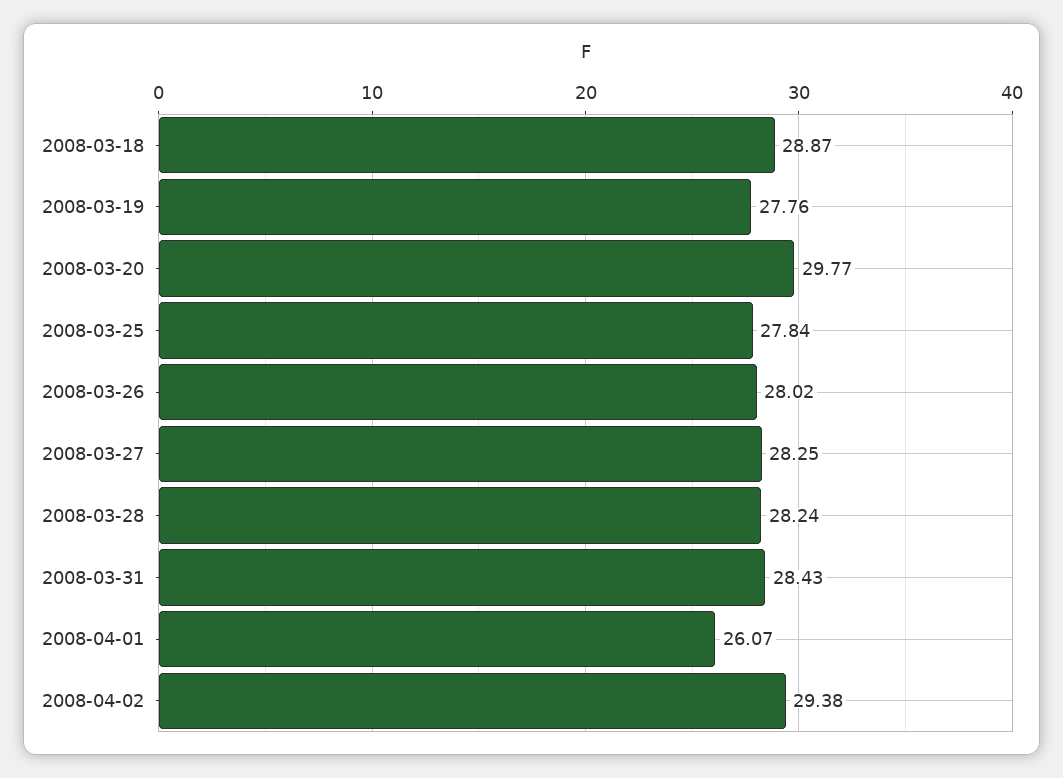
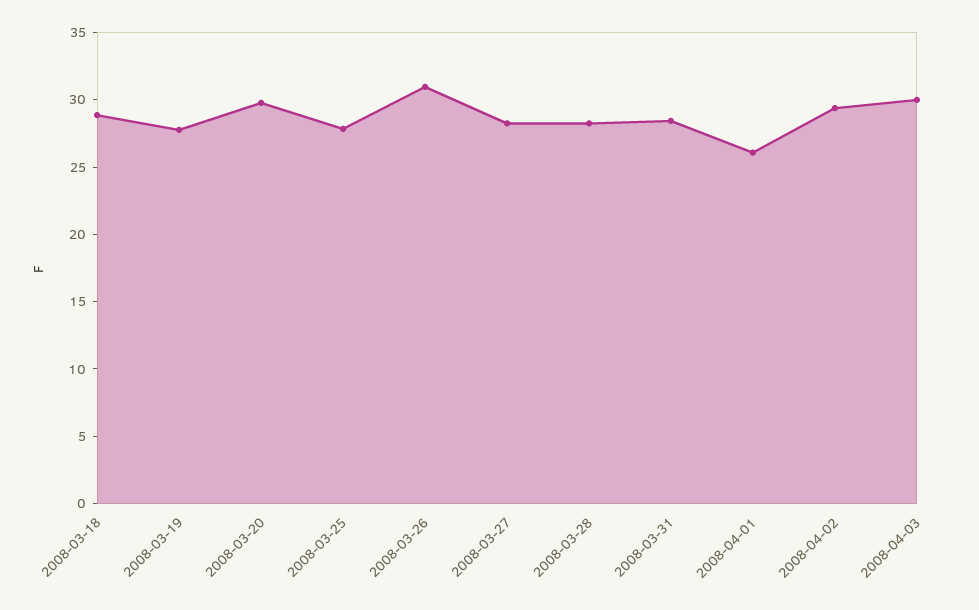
2008-03-26: 28.02 -> 31
2008-04-03: none -> 30

